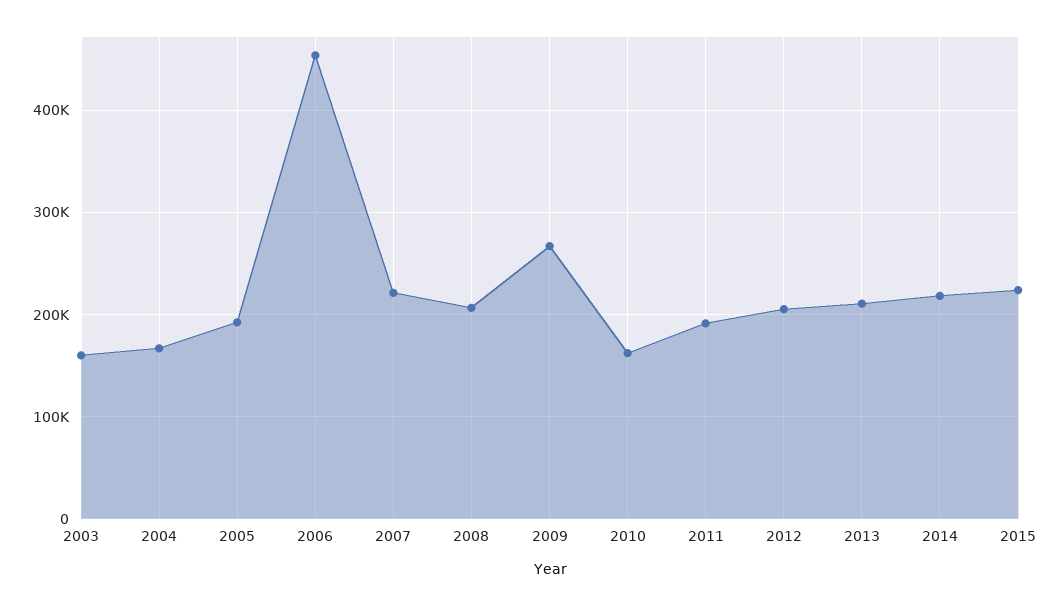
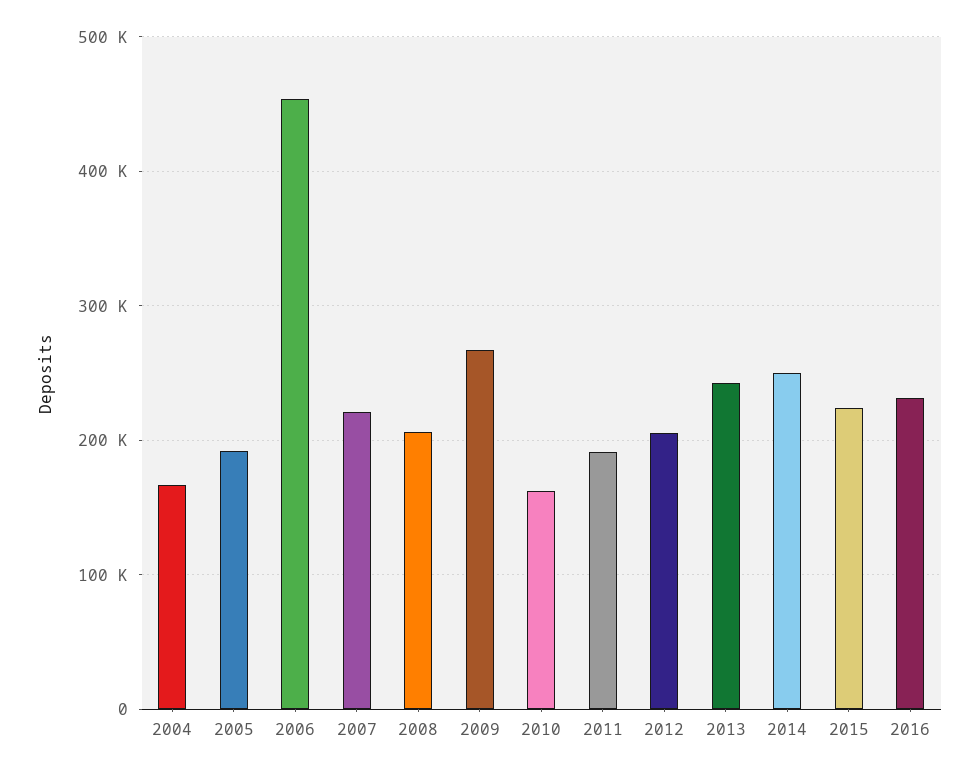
2003: 160000 -> none
2013: 210000 -> 240000
2014: 220000 -> 250000
2016: none -> 230000

